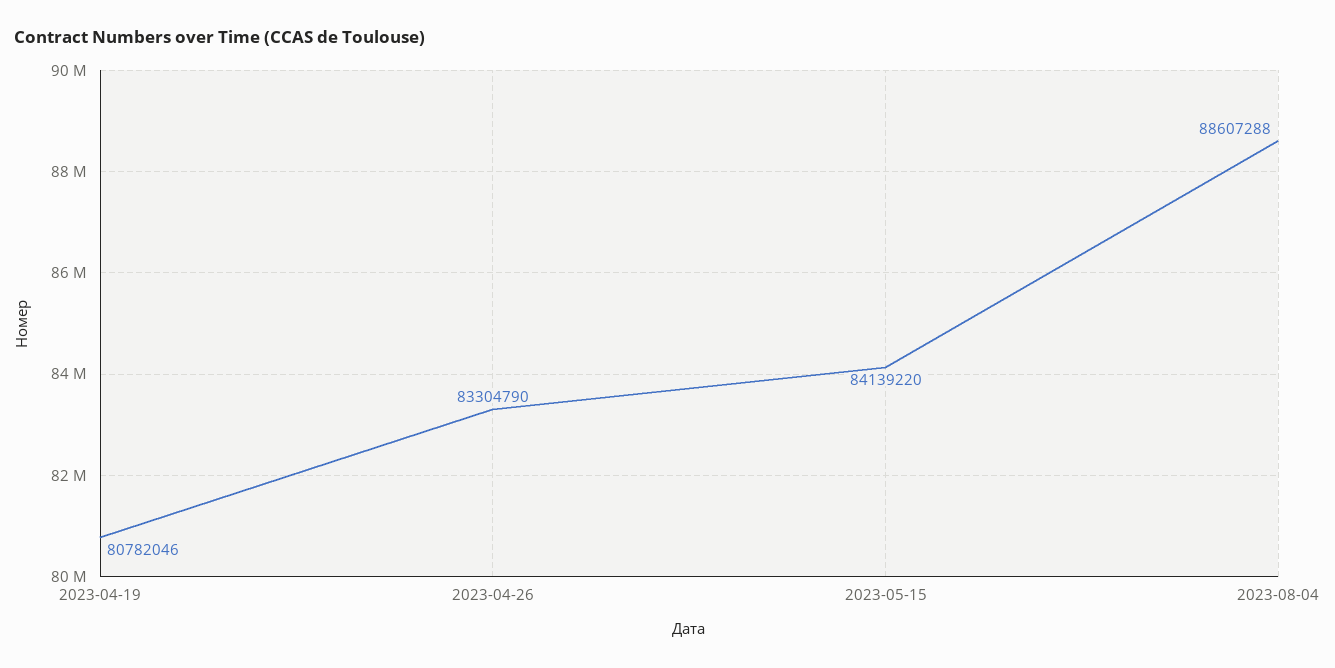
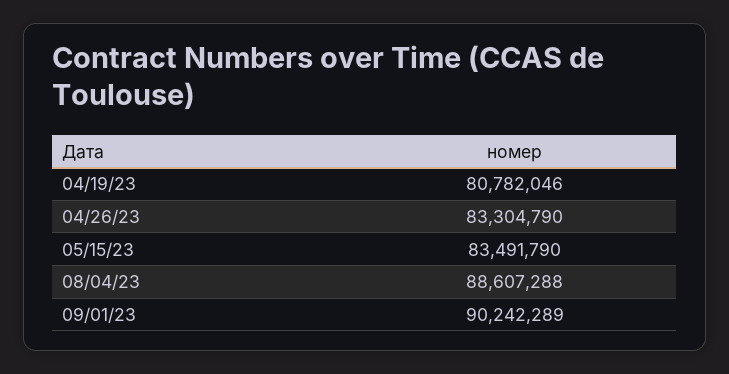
2023-05-15: 84139220 -> 83491790
09/01/23: none -> 90242289

